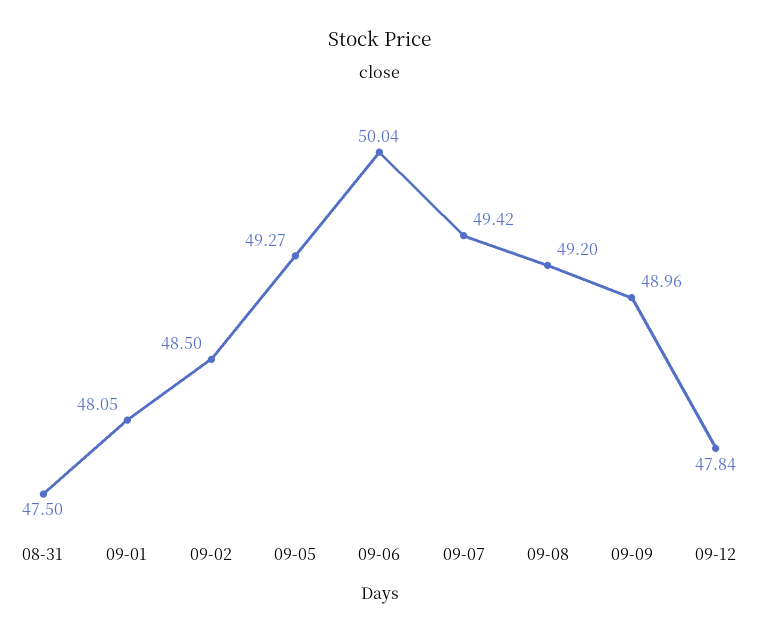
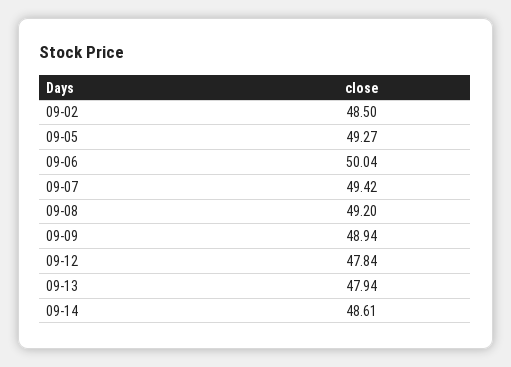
08-31: 47.5 -> none
09-01: 48.05 -> none
09-09: 48.96 -> 48.94
09-13: none -> 47.94
09-14: none -> 48.61

